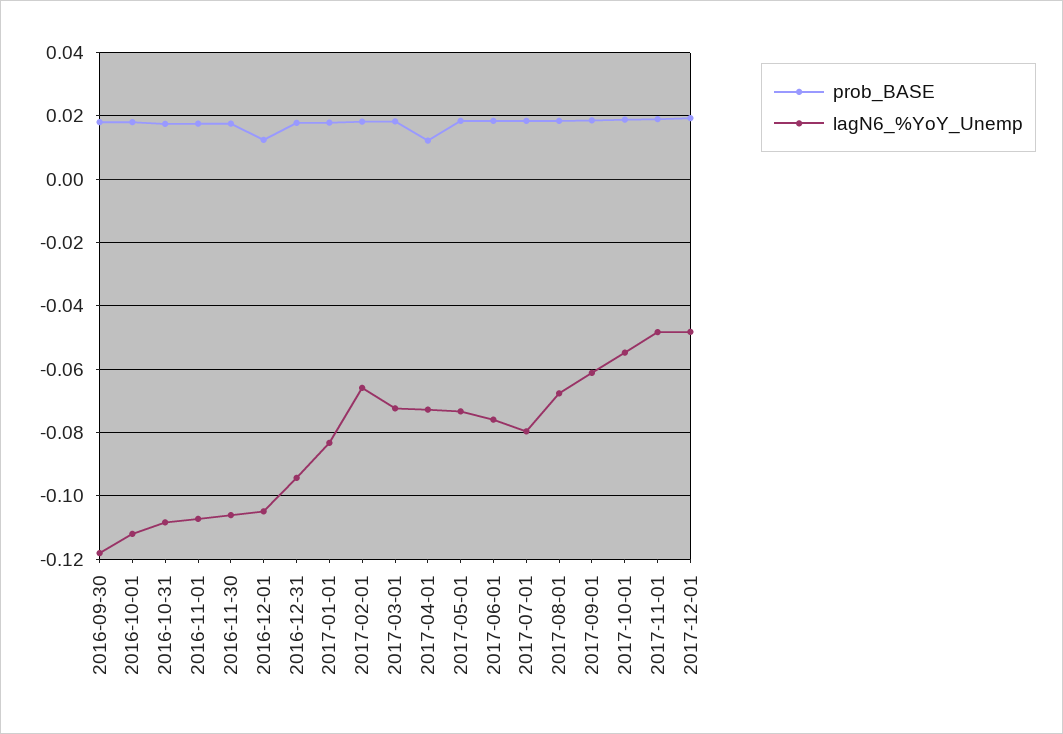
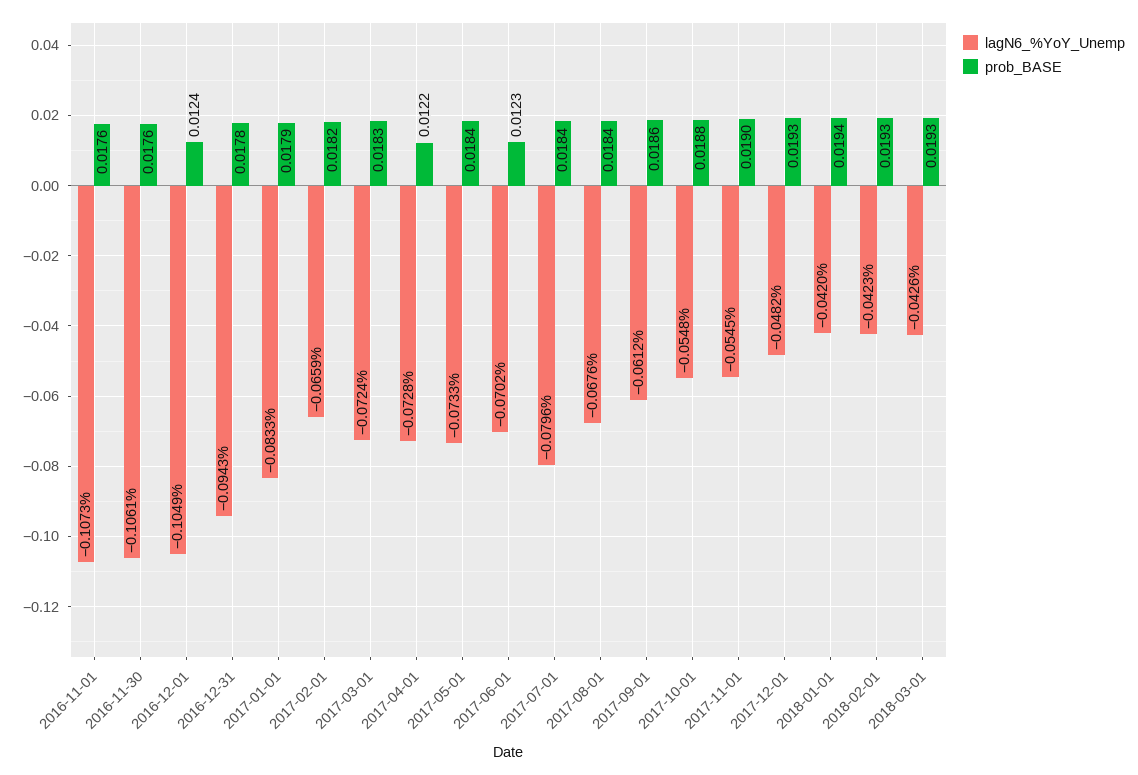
prob_BASE, 2016-09-30: 0.018 -> none
lagN6_%YoY_Unemp, 2016-09-30: -0.118 -> none
prob_BASE, 2016-10-01: 0.018 -> none
lagN6_%YoY_Unemp, 2016-10-01: -0.112 -> none
prob_BASE, 2016-10-31: 0.018 -> none
lagN6_%YoY_Unemp, 2016-10-31: -0.108 -> none
prob_BASE, 2017-06-01: 0.018 -> 0.0123
lagN6_%YoY_Unemp, 2017-06-01: -0.076 -> -0.0702
lagN6_%YoY_Unemp, 2017-11-01: -0.048 -> -0.0545
lagN6_%YoY_Unemp, 2018-01-01: none -> -0.042
prob_BASE, 2018-01-01: none -> 0.0194
lagN6_%YoY_Unemp, 2018-02-01: none -> -0.0423
prob_BASE, 2018-02-01: none -> 0.0193
lagN6_%YoY_Unemp, 2018-03-01: none -> -0.0426
prob_BASE, 2018-03-01: none -> 0.0193

